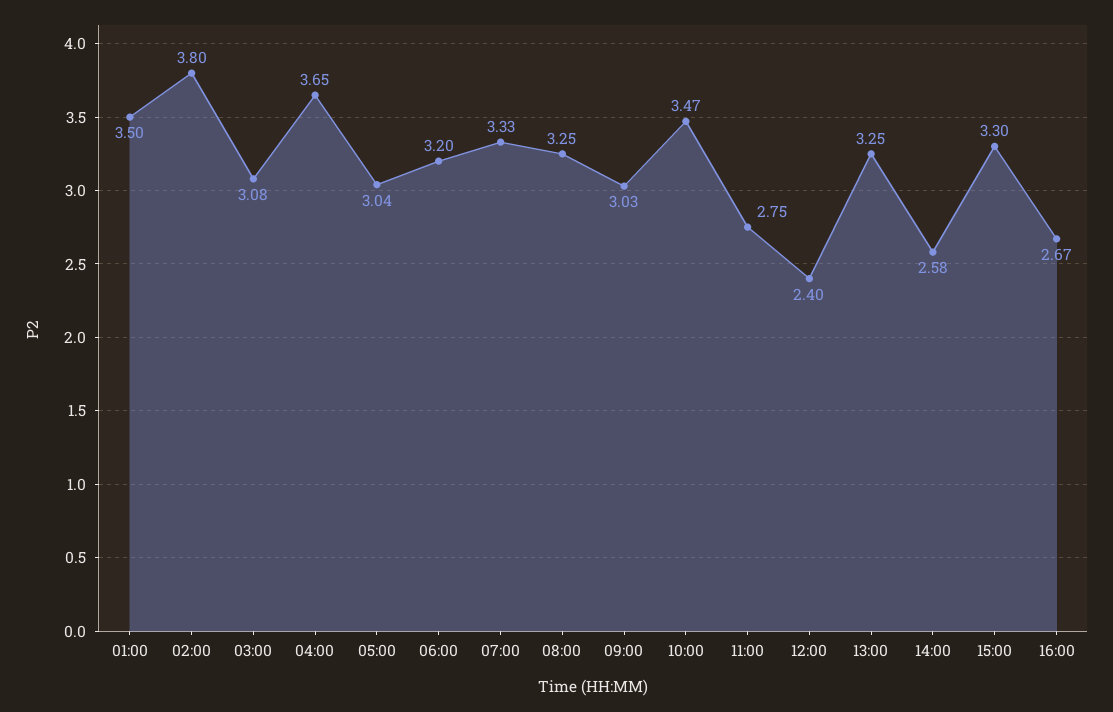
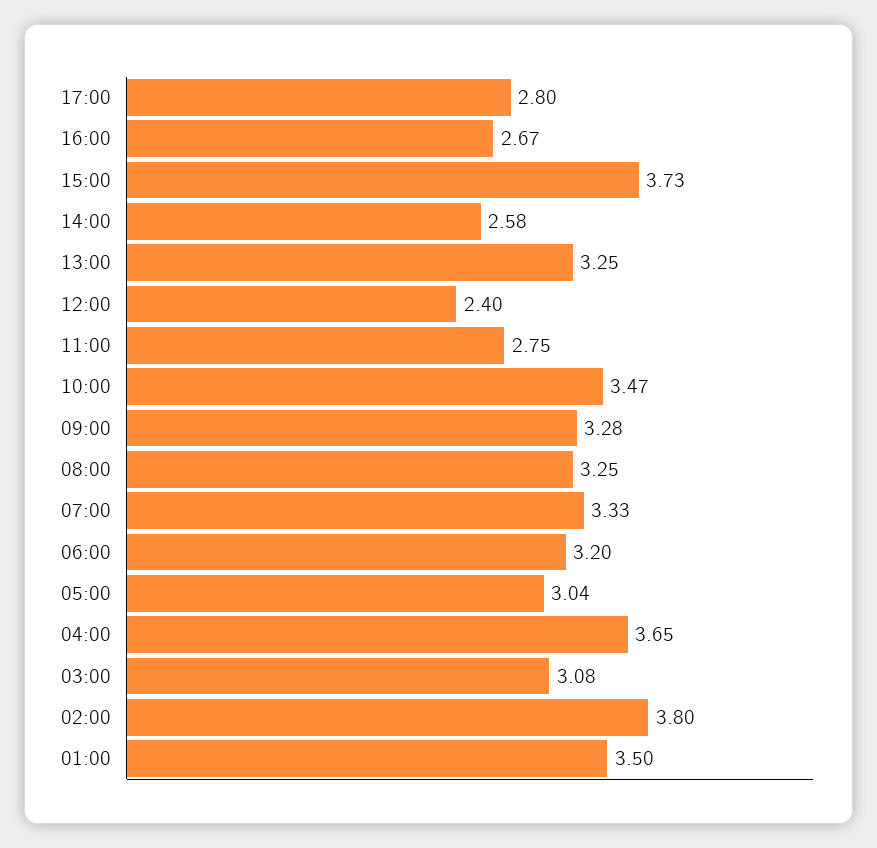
09:00: 3.03 -> 3.28
15:00: 3.3 -> 3.73
17:00: none -> 2.8

